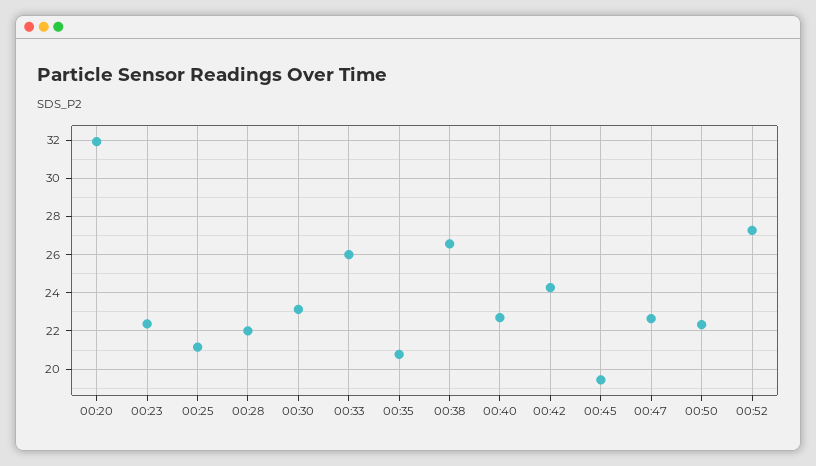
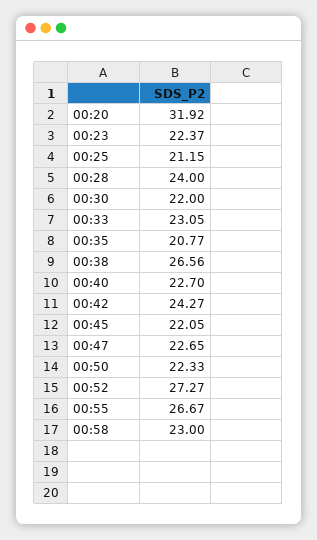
00:28: 22 -> 24
00:30: 23 -> 22
00:33: 26 -> 23.05
00:45: 19.5 -> 22.05
00:55: none -> 26.67
00:58: none -> 23

